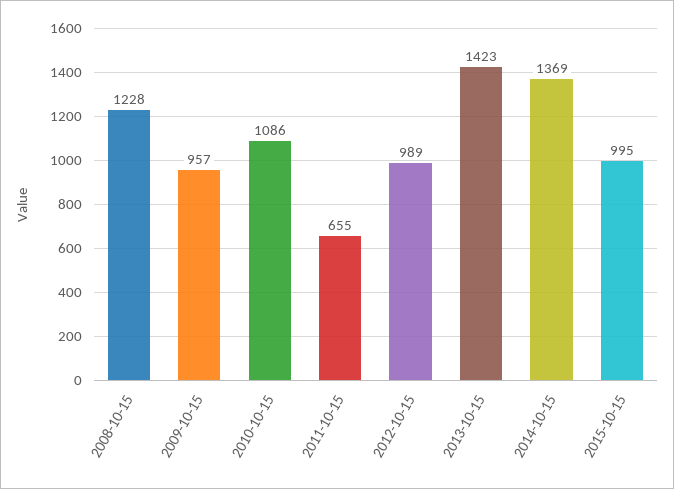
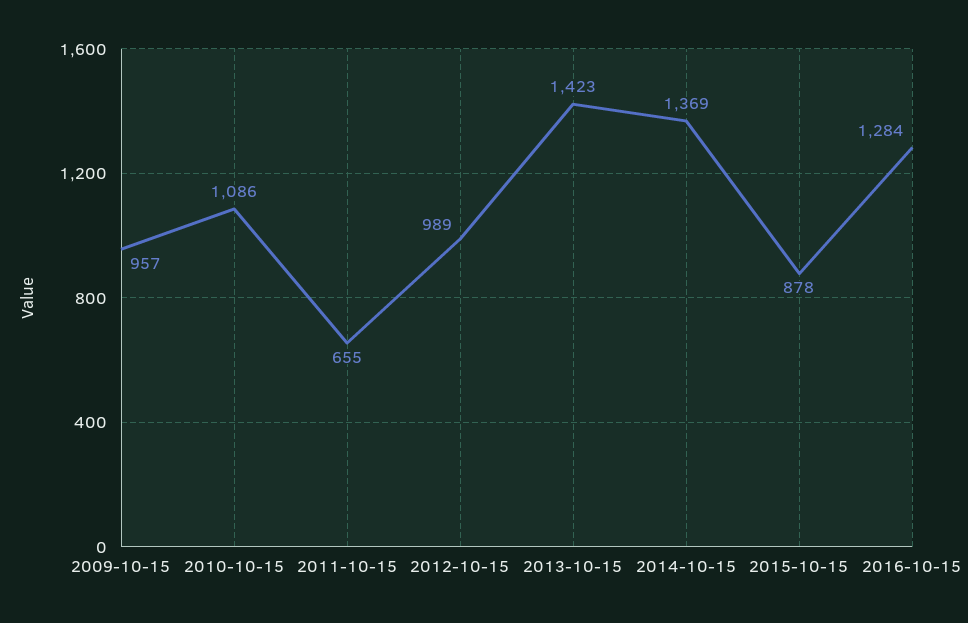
2008-10-15: 1228 -> none
2015-10-15: 995 -> 878
2016-10-15: none -> 1284

